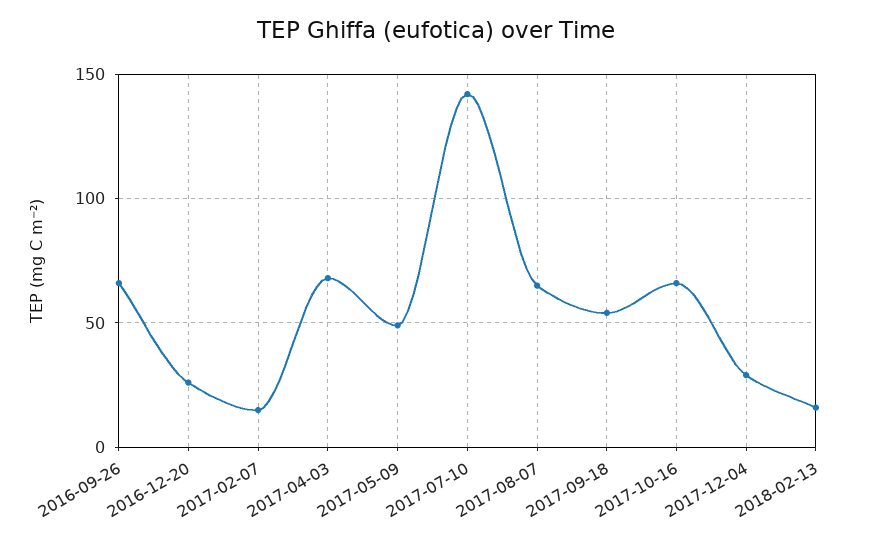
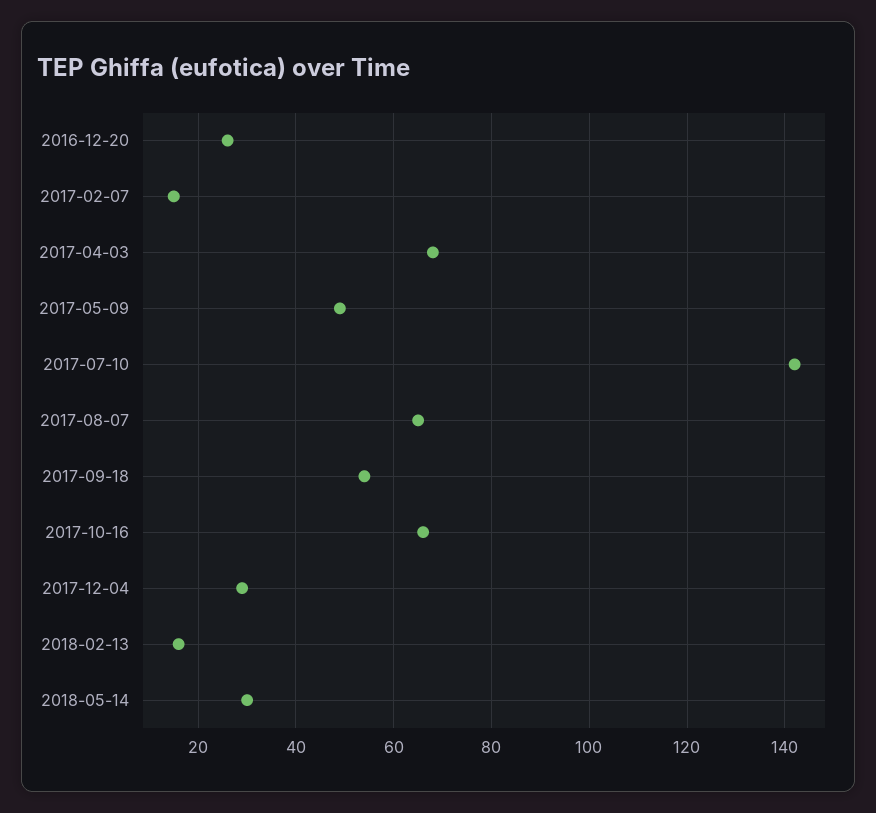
2016-09-26: 65 -> none
2018-05-14: none -> 30

